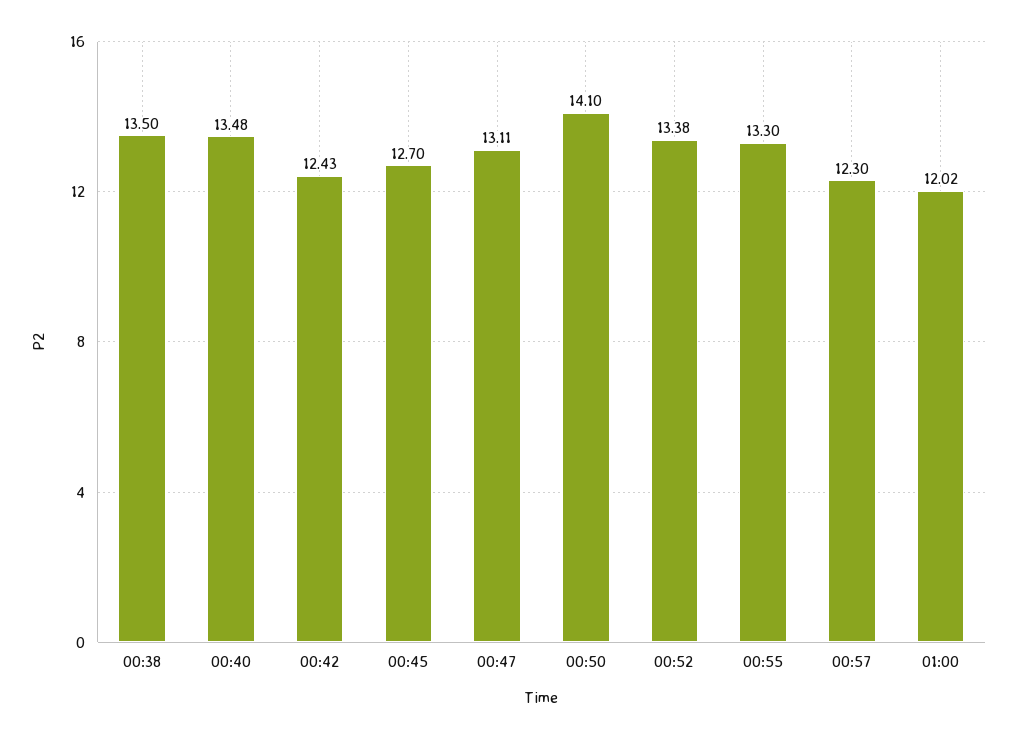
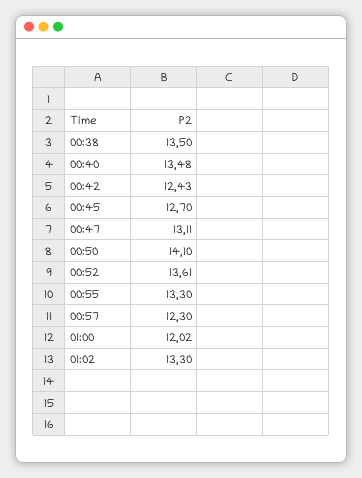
00:52: 13.38 -> 13.61
01:02: none -> 13.3

